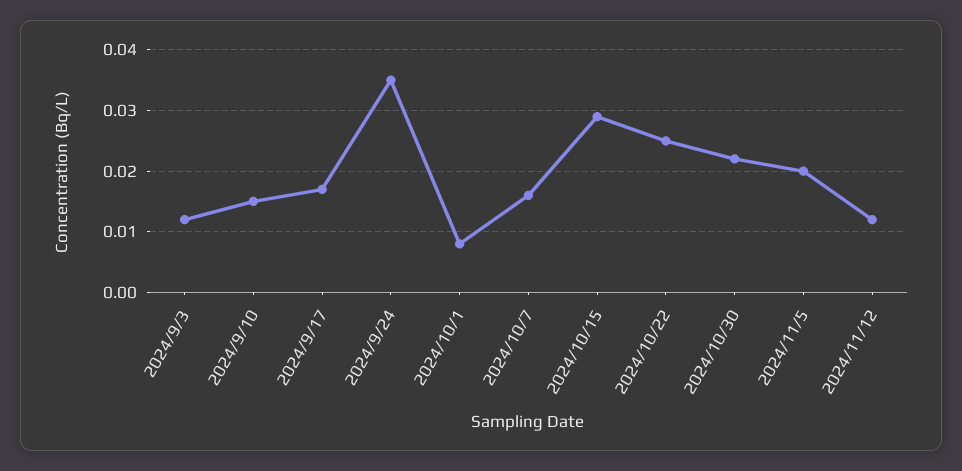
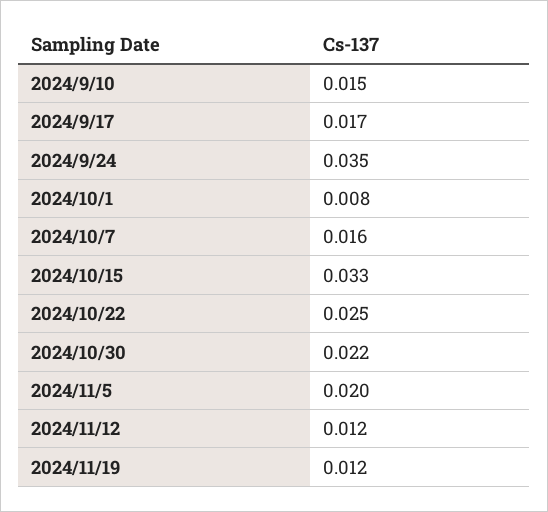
2024/9/3: 0.012 -> none
2024/10/15: 0.029 -> 0.033
2024/11/19: none -> 0.012

